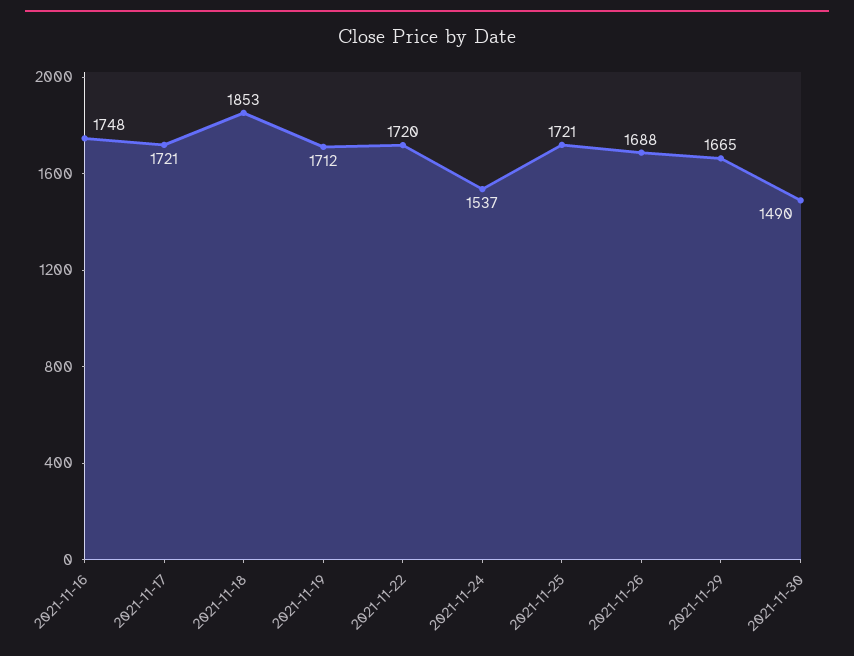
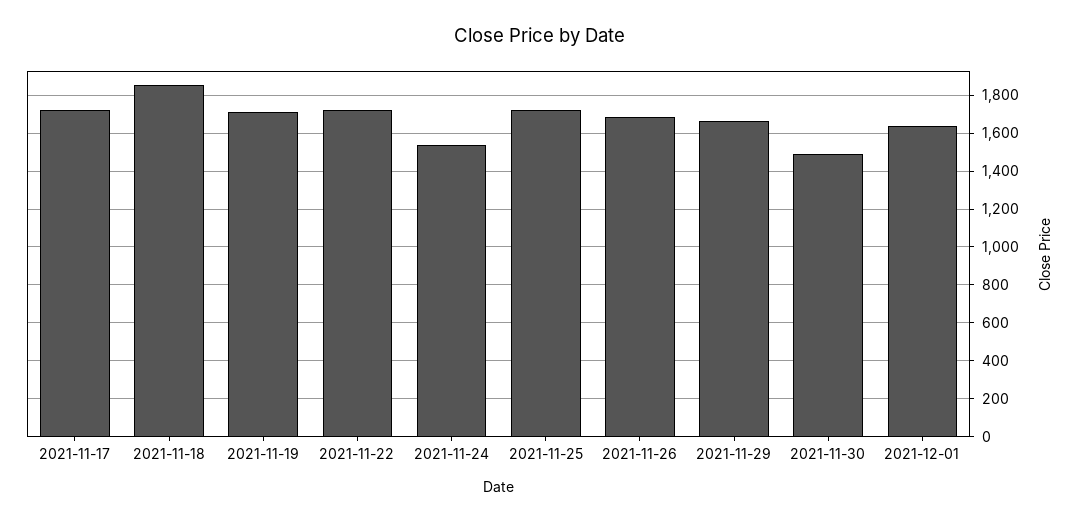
2021-11-16: 1748 -> none
2021-12-01: none -> 1650

